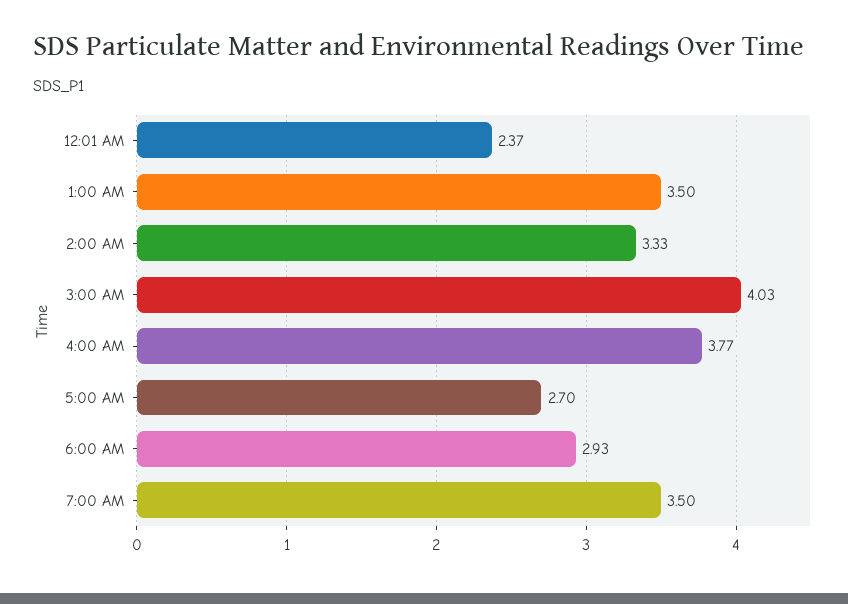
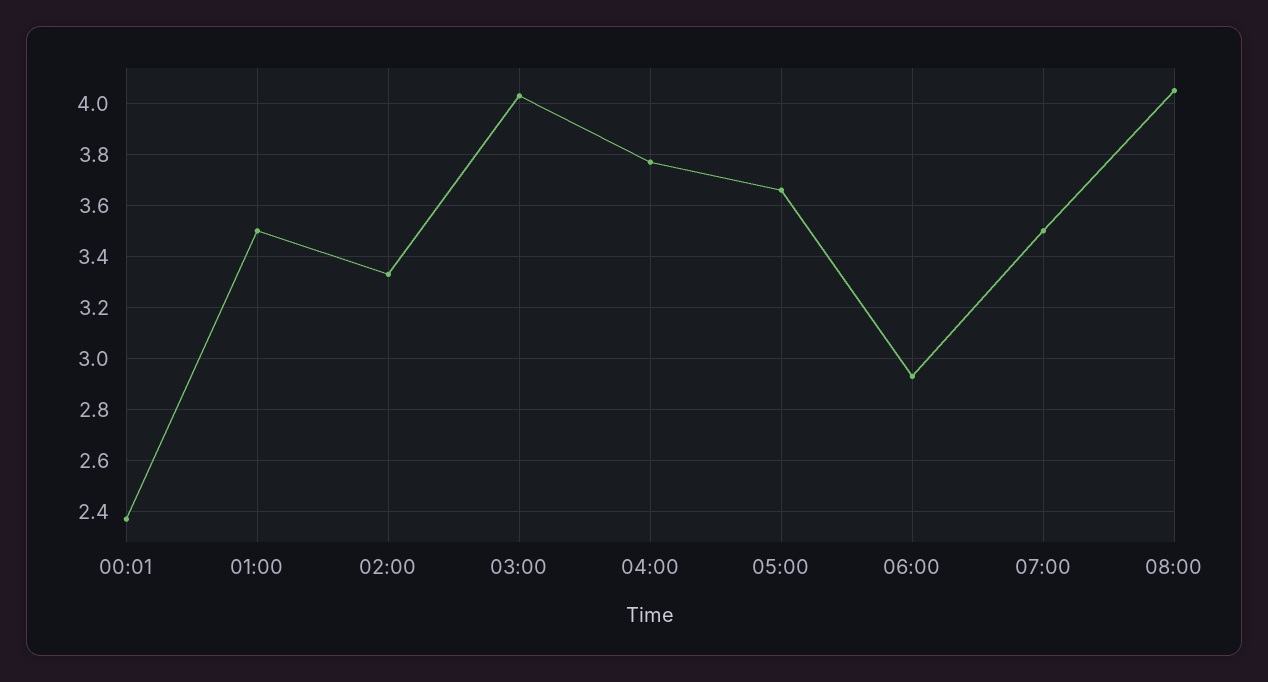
5:00 AM: 2.7 -> 3.65
08:00: none -> 4.05

